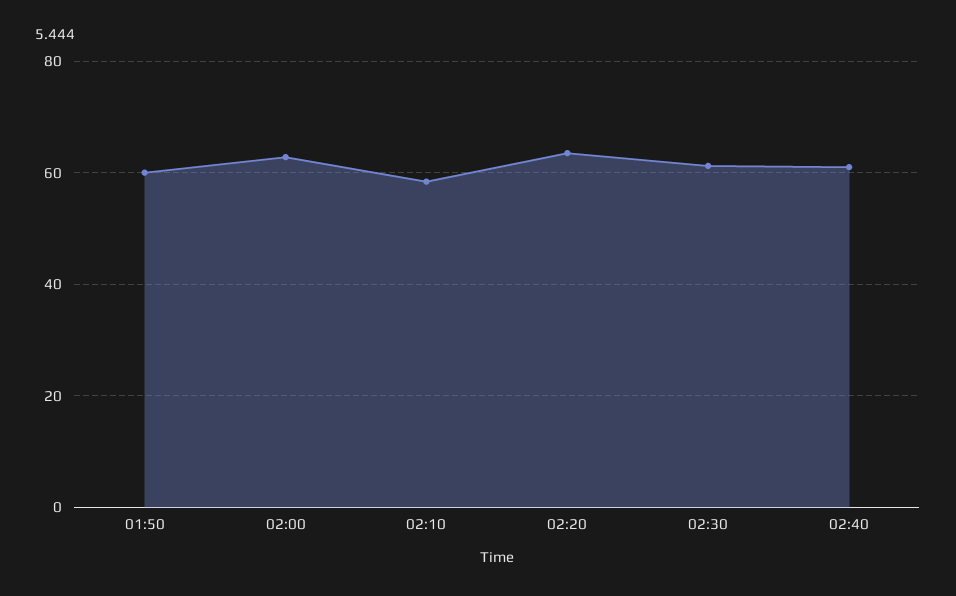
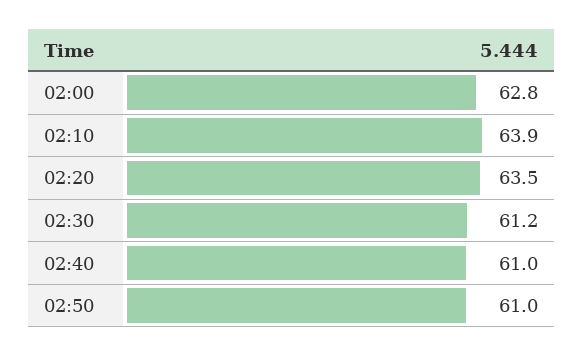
01:50: 60 -> none
02:10: 58 -> 63.9
02:50: none -> 61

